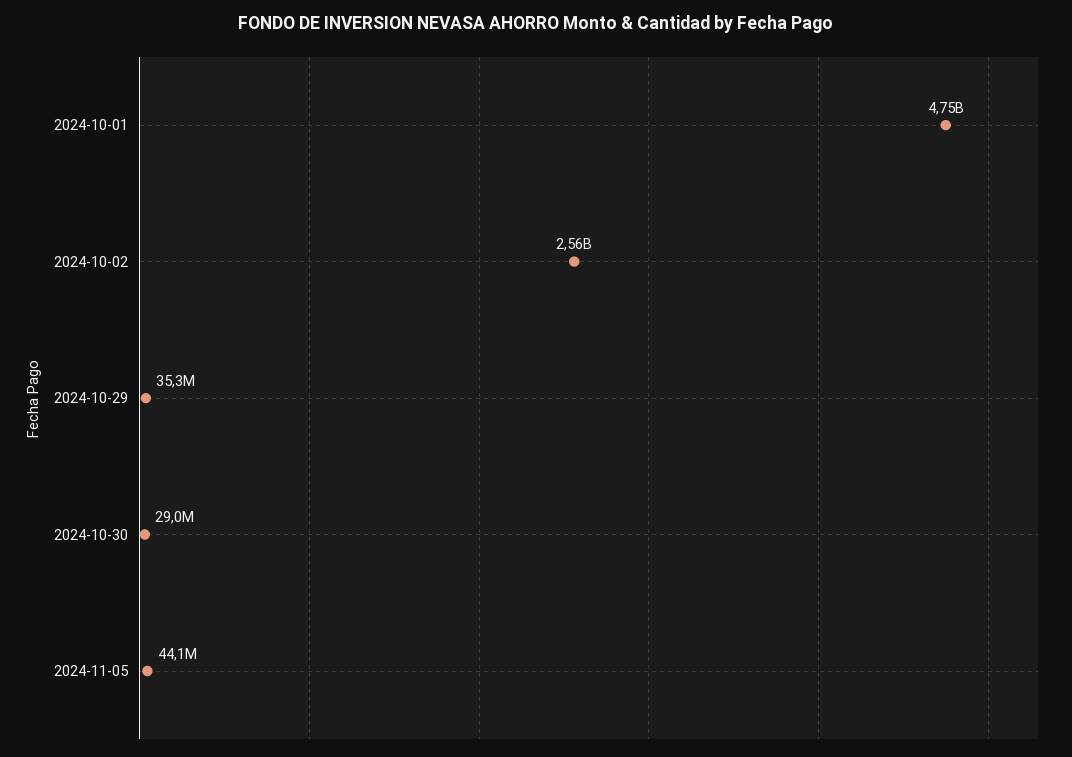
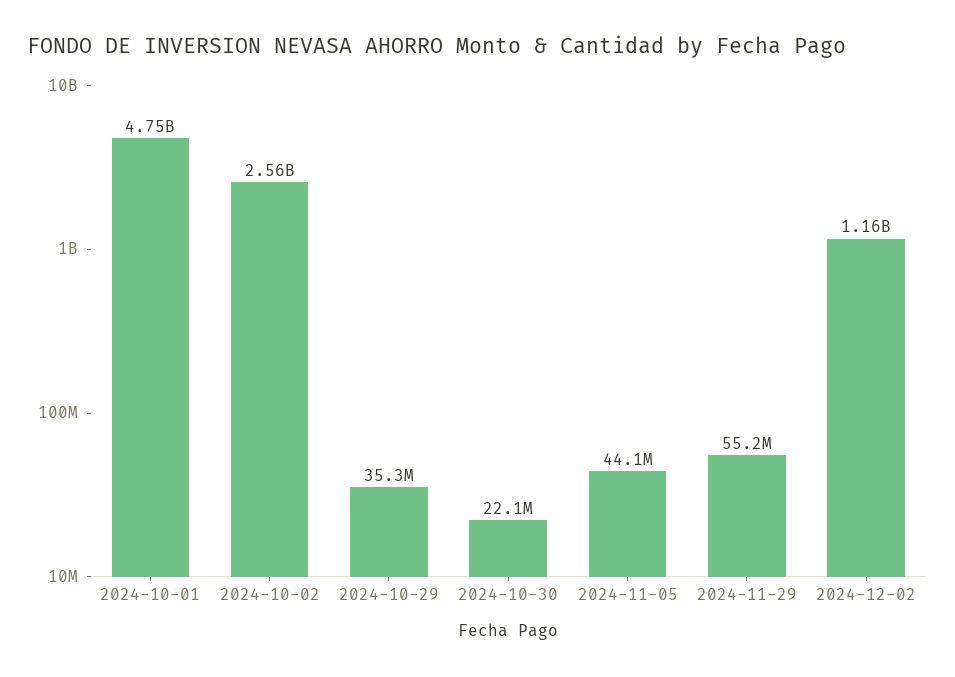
2024-10-30: 29000000 -> 22100000
2024-11-29: none -> 55200000
2024-12-02: none -> 1160000000

